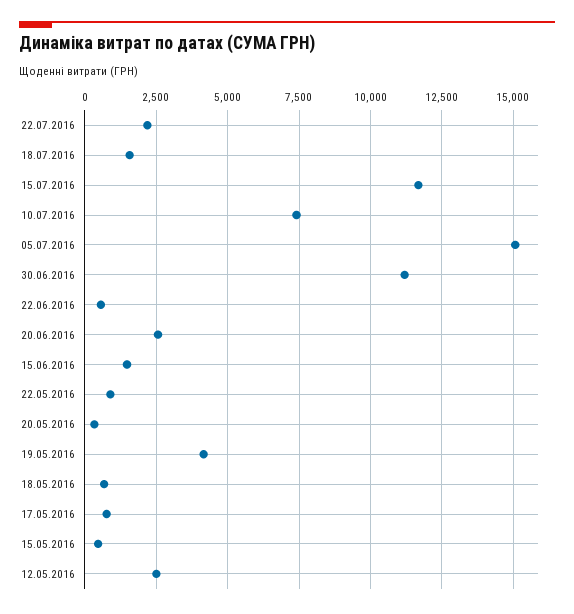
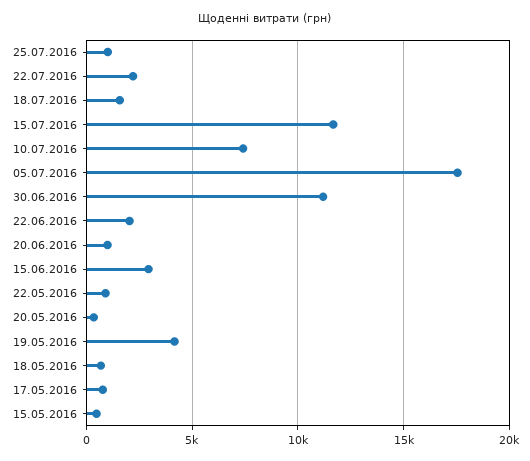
05.07.2016: 15000 -> 17500
22.06.2016: 500 -> 2000
20.06.2016: 2500 -> 1000
15.06.2016: 1500 -> 3000
12.05.2016: 2500 -> none
25.07.2016: none -> 1000

